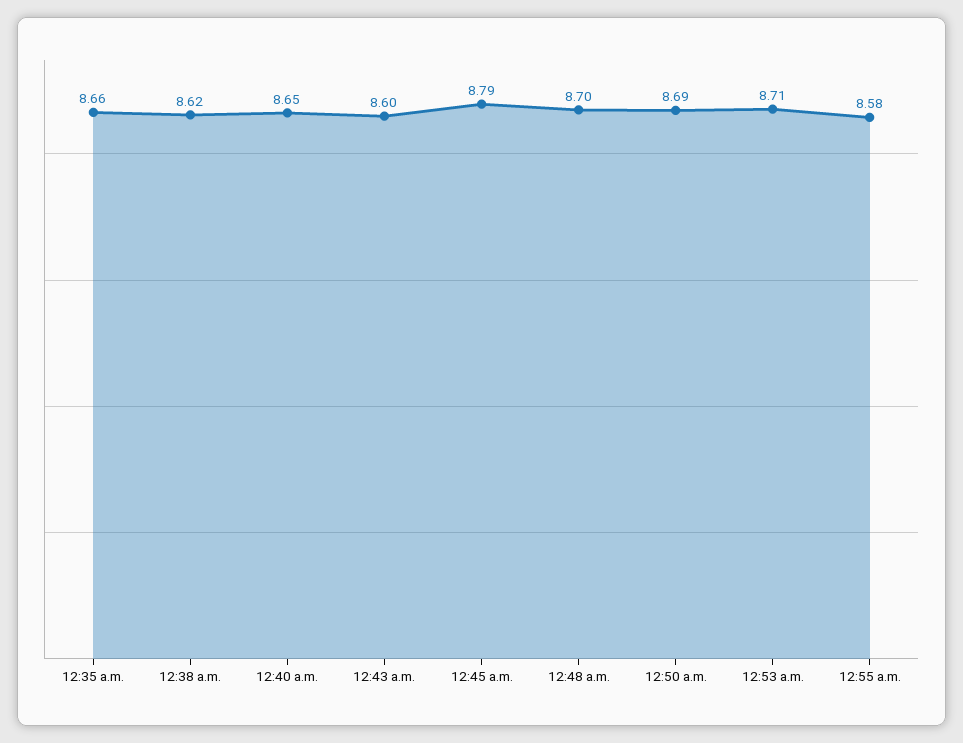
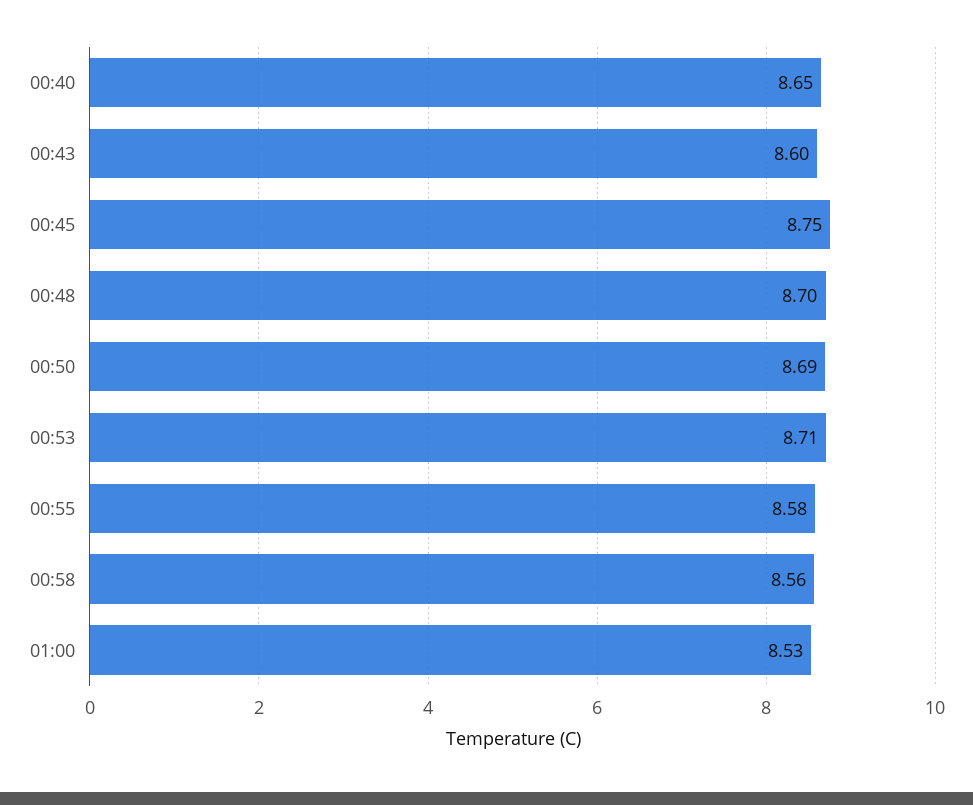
12:35 a.m.: 8.66 -> none
12:38 a.m.: 8.62 -> none
12:45 a.m.: 8.79 -> 8.75
00:58: none -> 8.56
01:00: none -> 8.53

